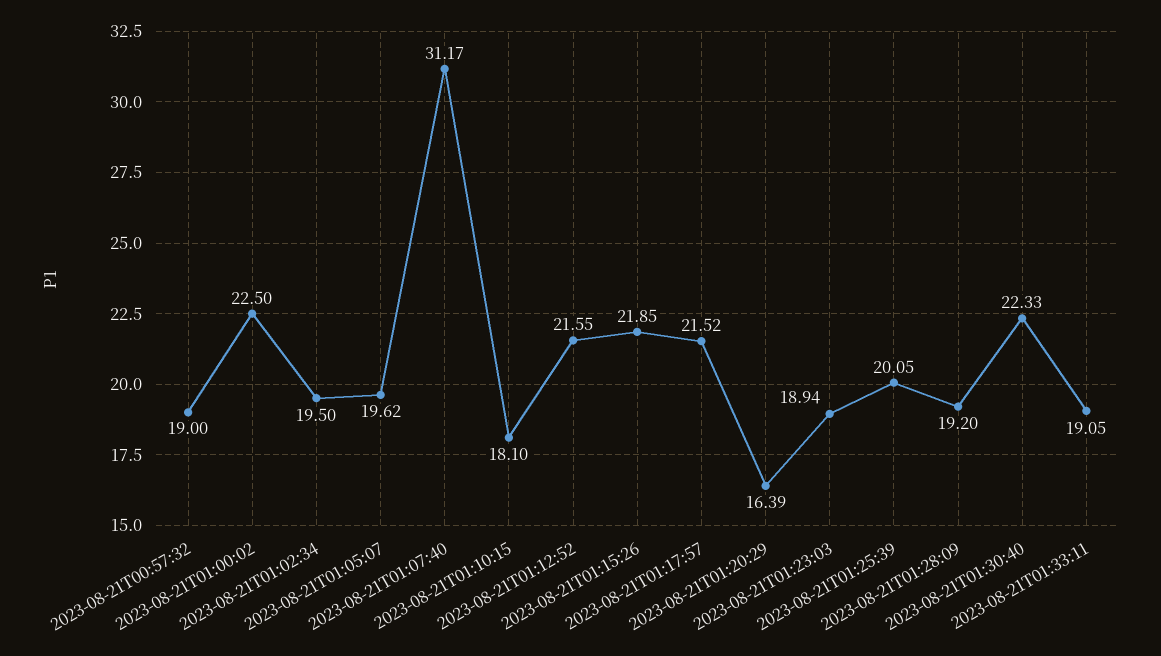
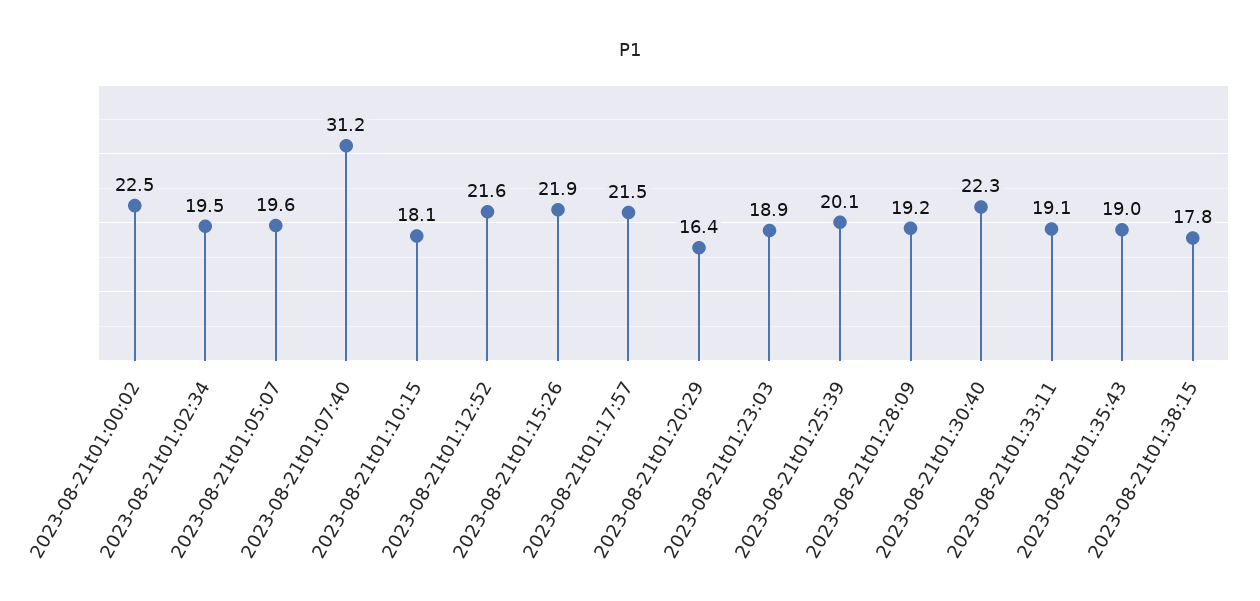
2023-08-21T00:57:32: 19 -> none
2023-08-21t01:35:43: none -> 19
2023-08-21t01:38:15: none -> 17.8

